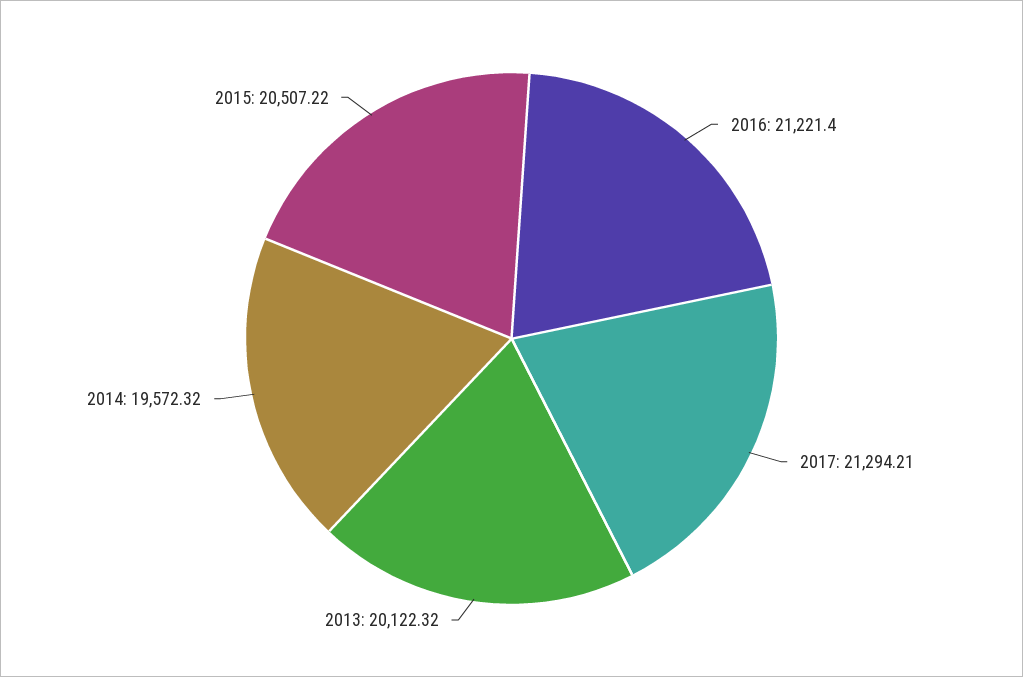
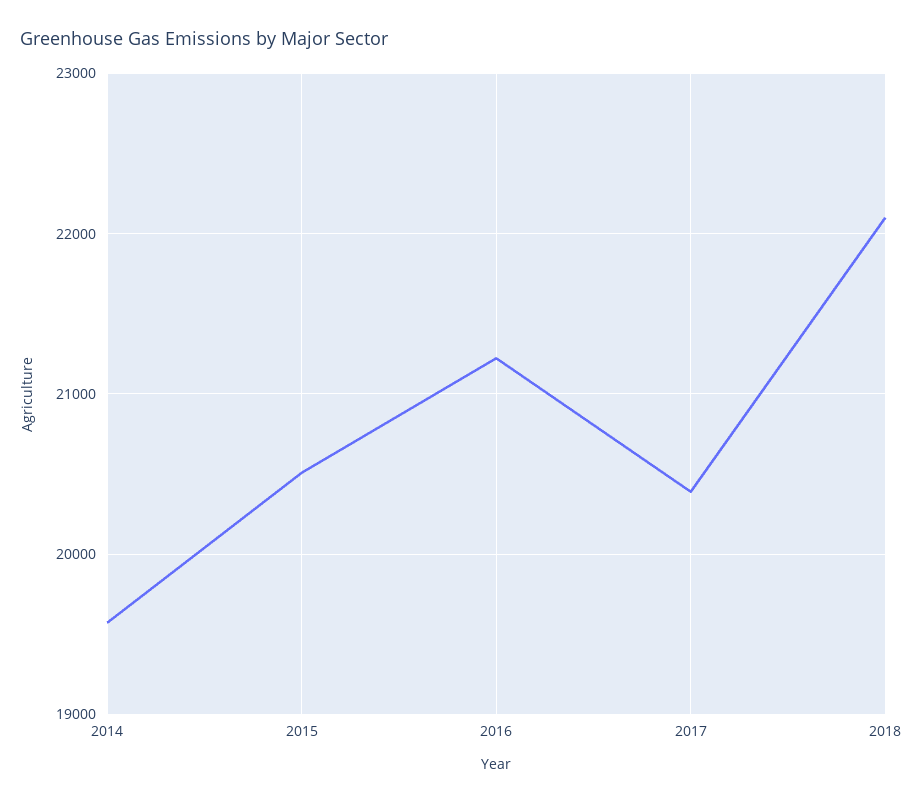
2017: 21294.21 -> 20400
2013: 20122.32 -> none
2018: none -> 22100

